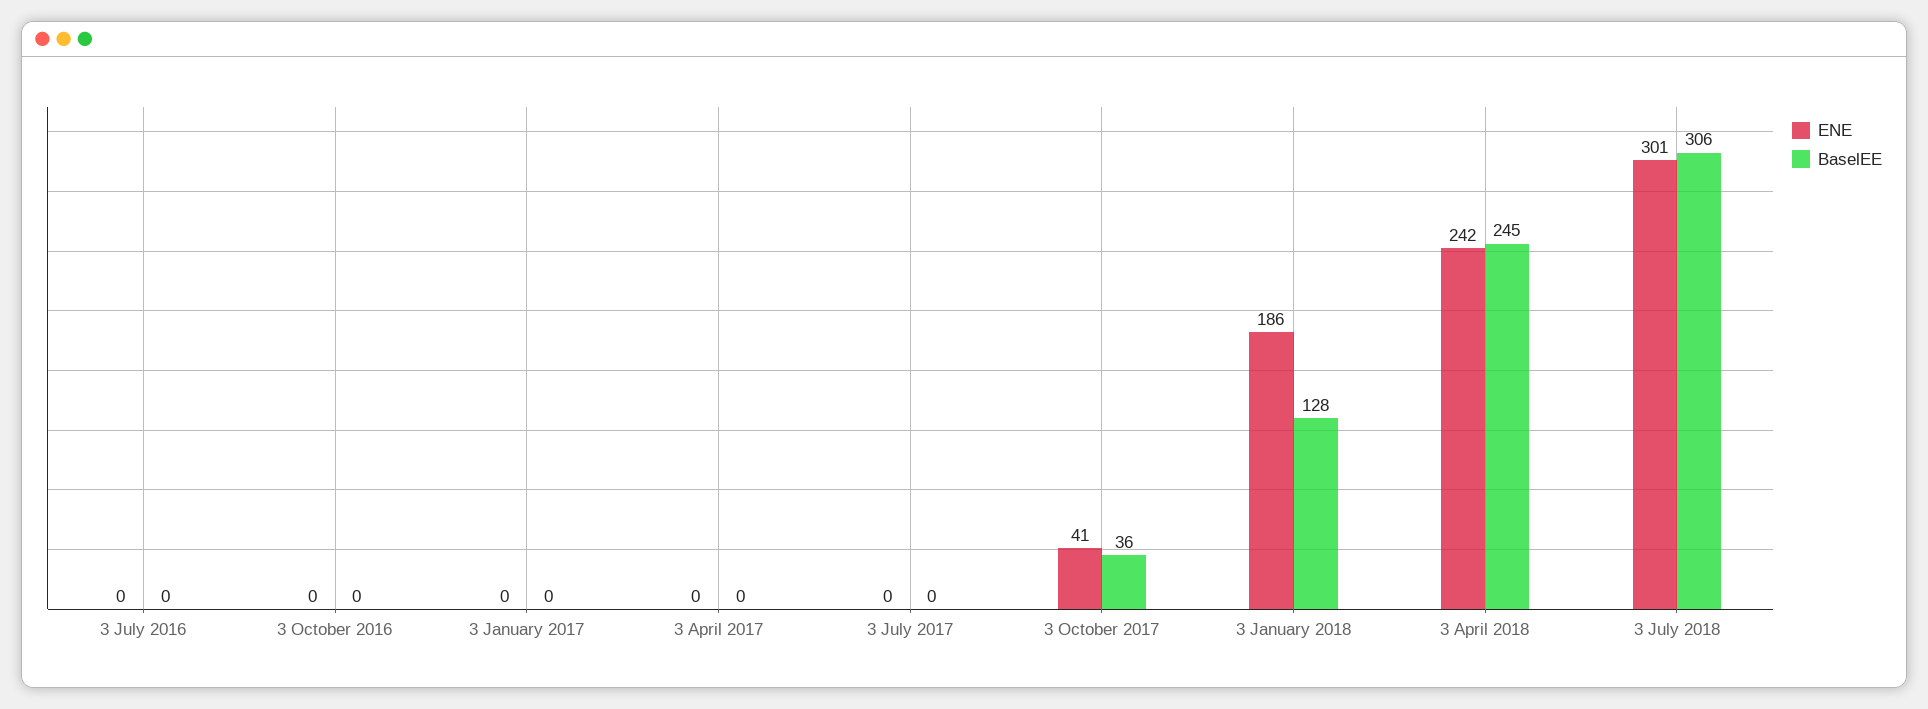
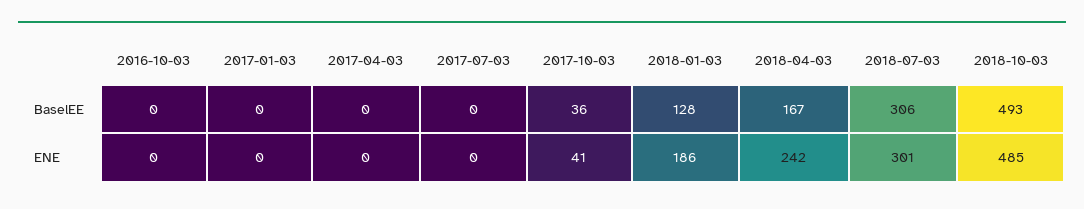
ENE, 3 July 2016: 0 -> none
BaselEE, 3 July 2016: 0 -> none
BaselEE, 3 April 2018: 245 -> 167
BaselEE, 2018-10-03: none -> 493
ENE, 2018-10-03: none -> 485

